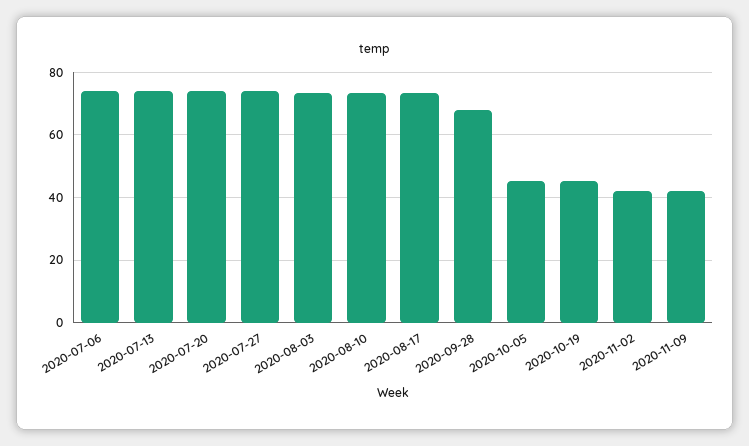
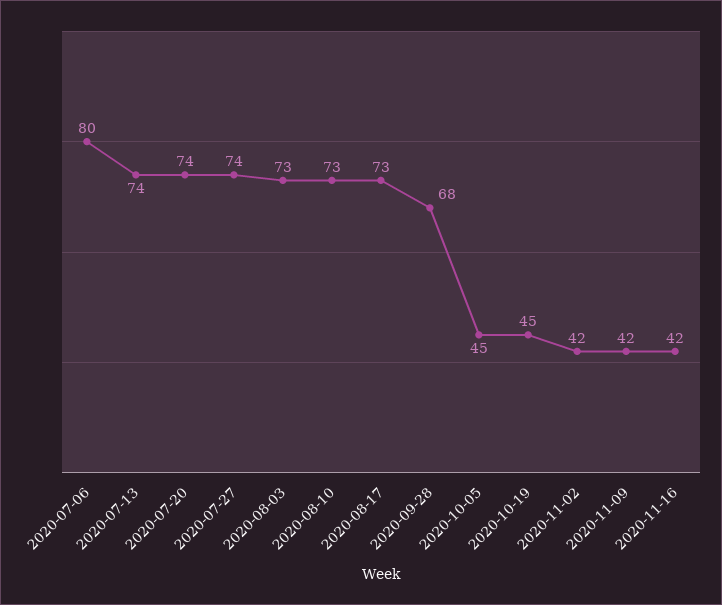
2020-07-06: 74 -> 80
2020-11-16: none -> 42

